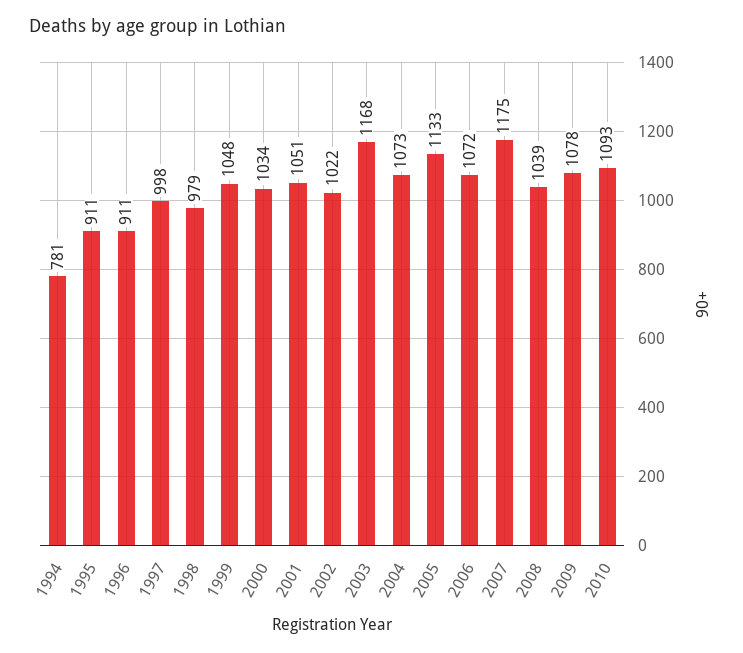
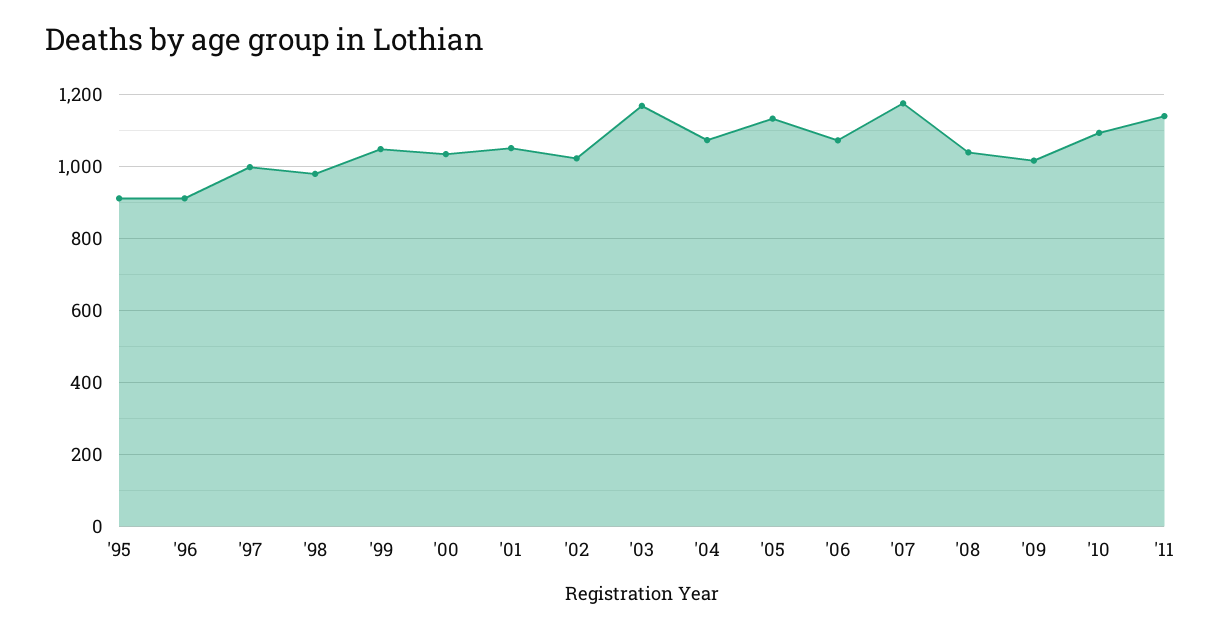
1994: 781 -> none
2009: 1078 -> 1020
'11: none -> 1140

